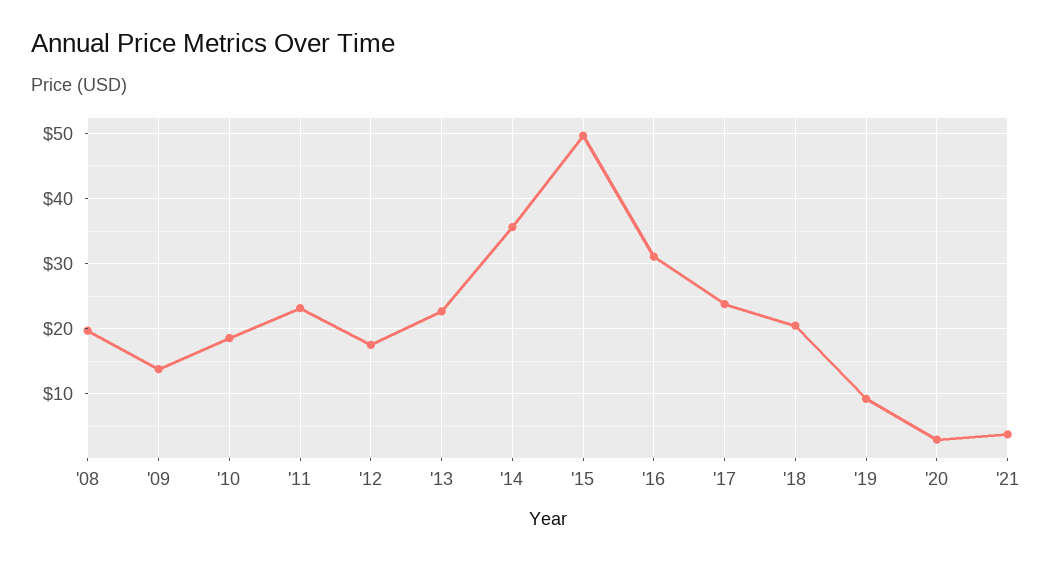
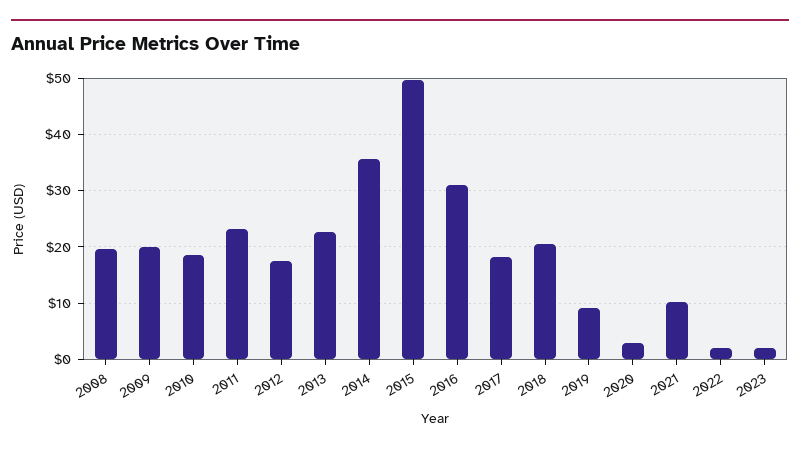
'09: 14 -> 20
'17: 24 -> 18
'21: 4 -> 10
2022: none -> 2
2023: none -> 2

